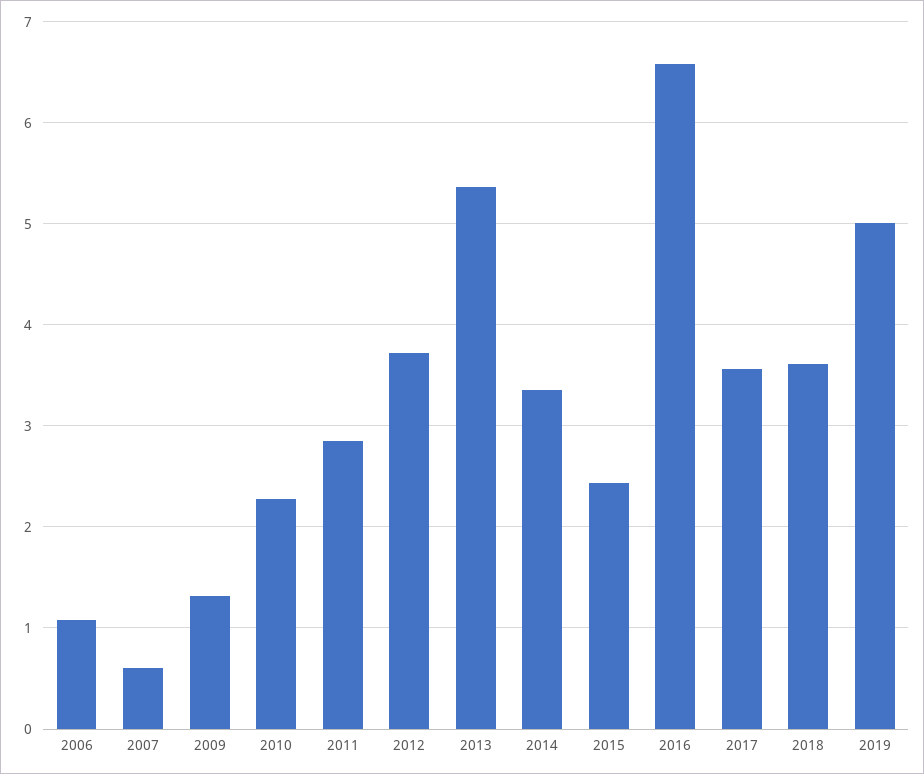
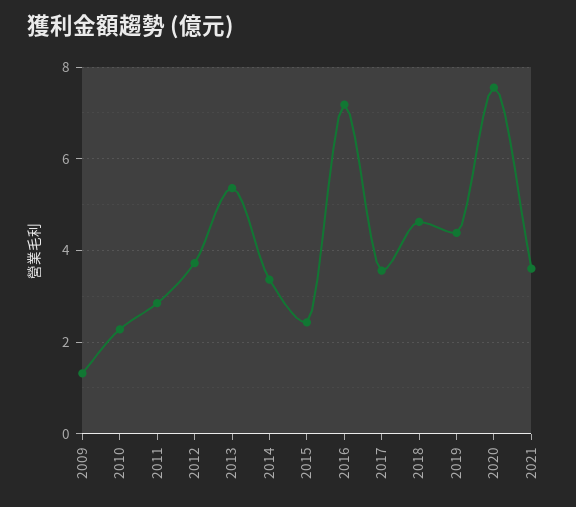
2006: 1.1 -> none
2007: 0.6 -> none
2016: 6.6 -> 7.2
2018: 3.6 -> 4.6
2019: 5 -> 4.4
2020: none -> 7.6
2021: none -> 3.6

